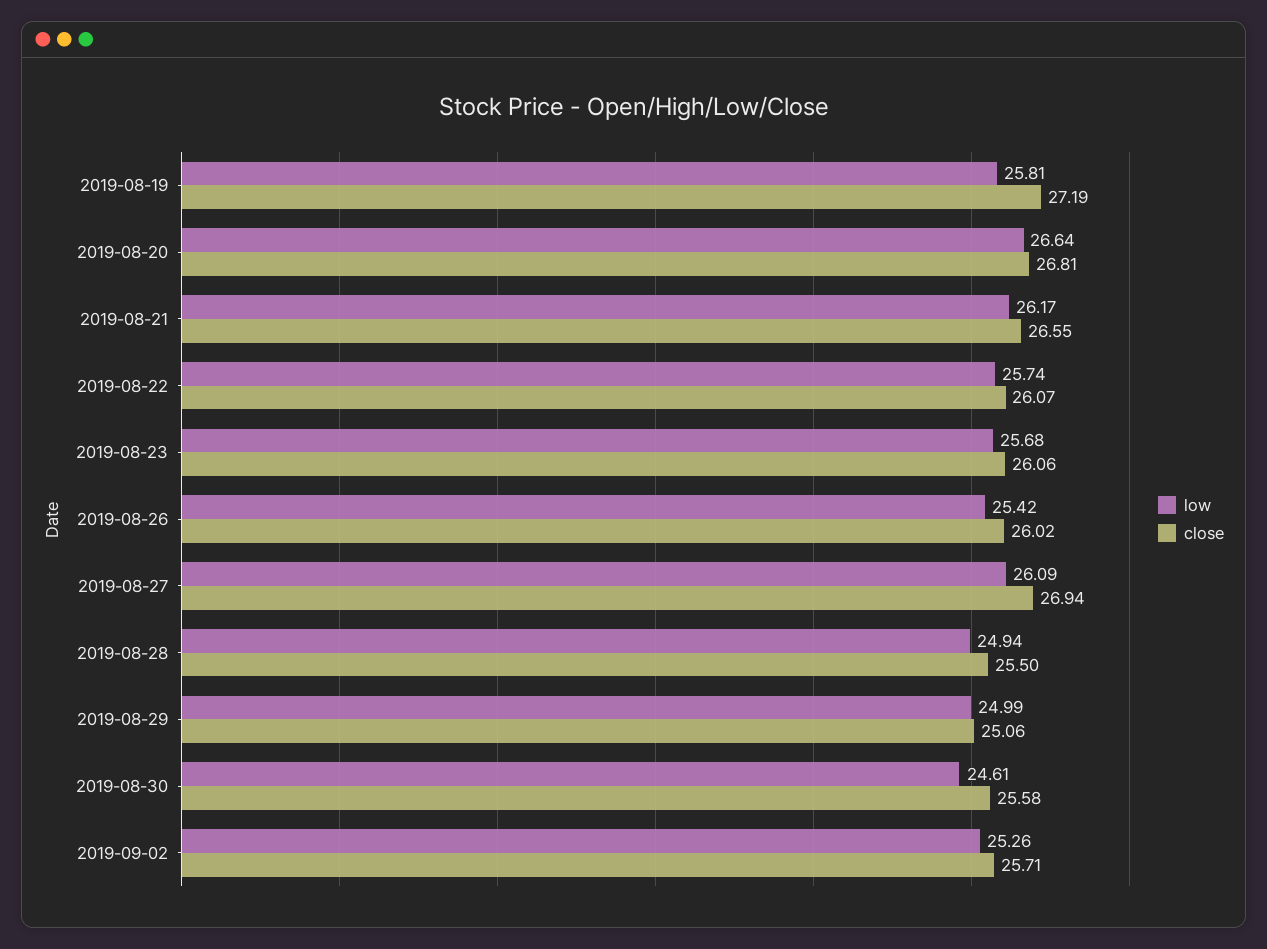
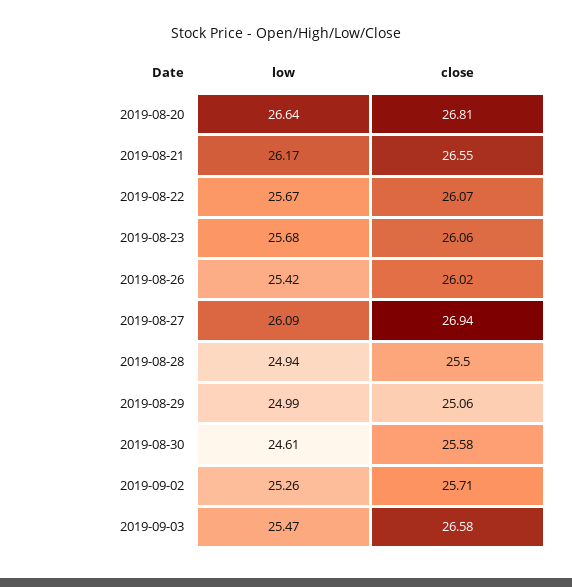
low, 2019-08-19: 25.81 -> none
close, 2019-08-19: 27.19 -> none
low, 2019-08-22: 25.74 -> 25.67
low, 2019-09-03: none -> 25.47
close, 2019-09-03: none -> 26.58

